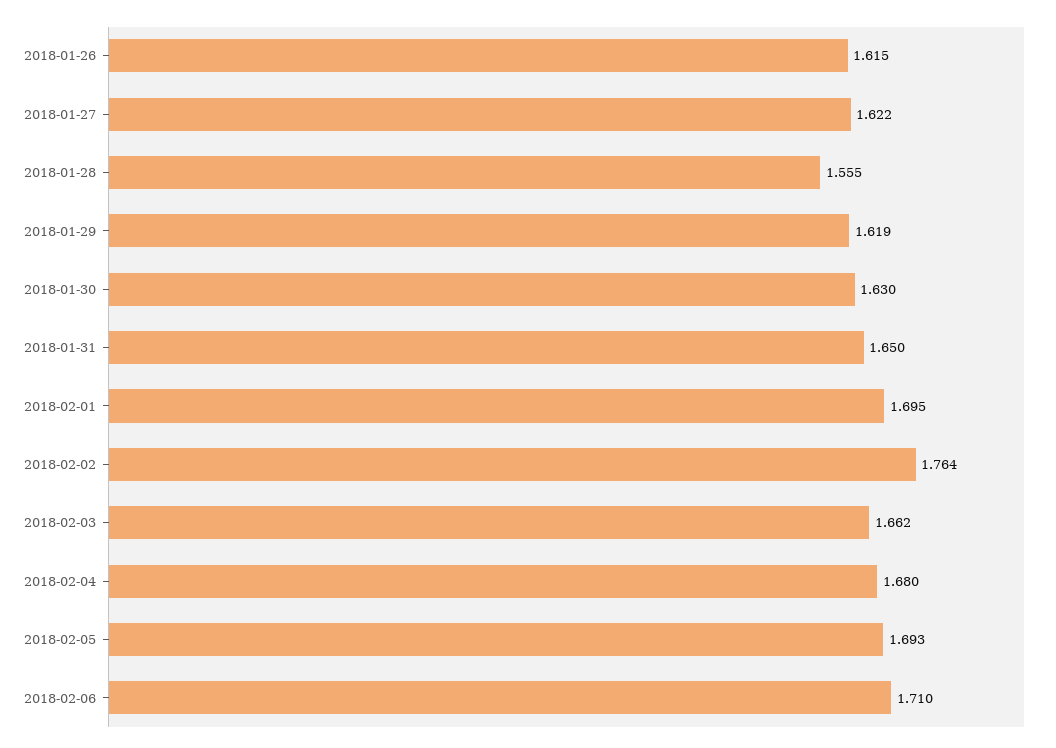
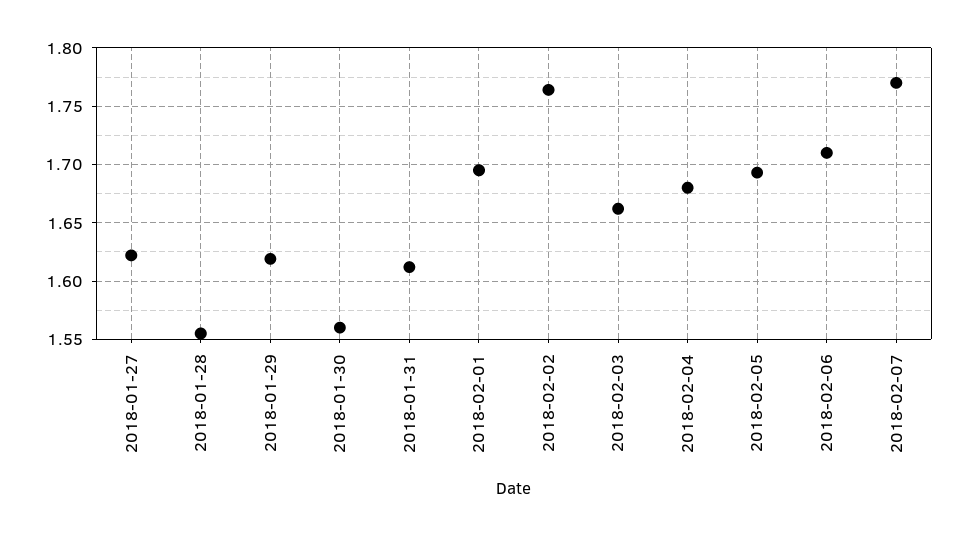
2018-01-26: 1.615 -> none
2018-01-30: 1.63 -> 1.56
2018-01-31: 1.65 -> 1.61
2018-02-07: none -> 1.77

